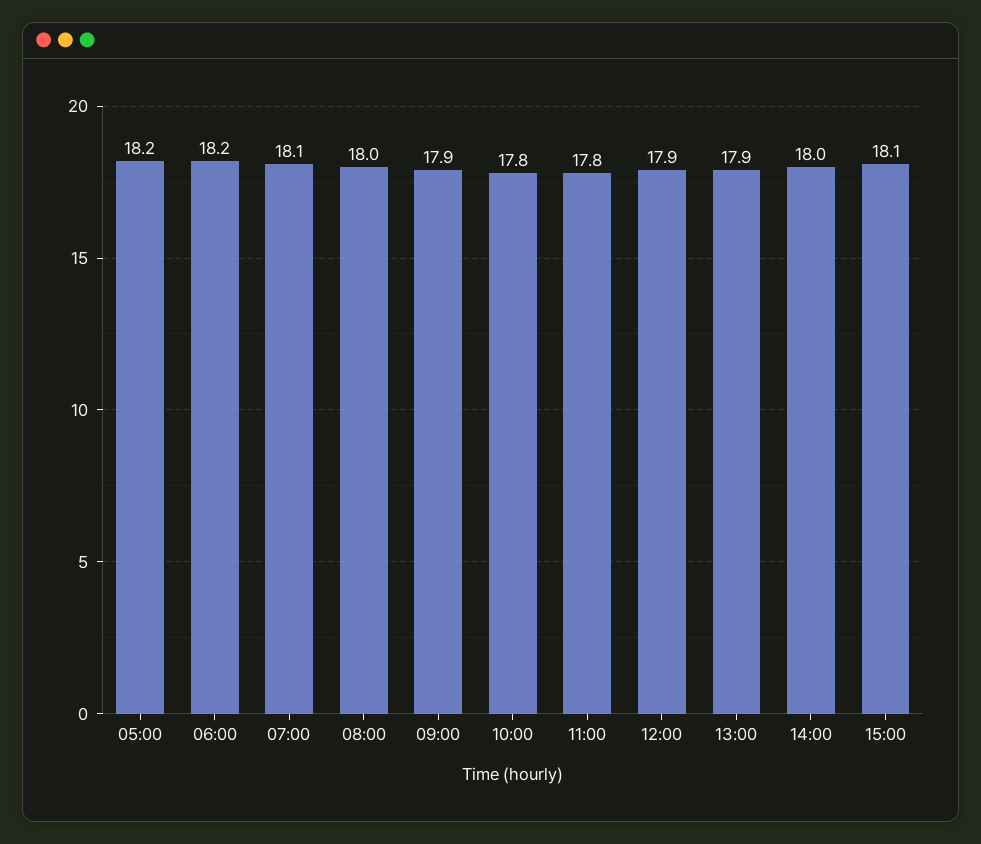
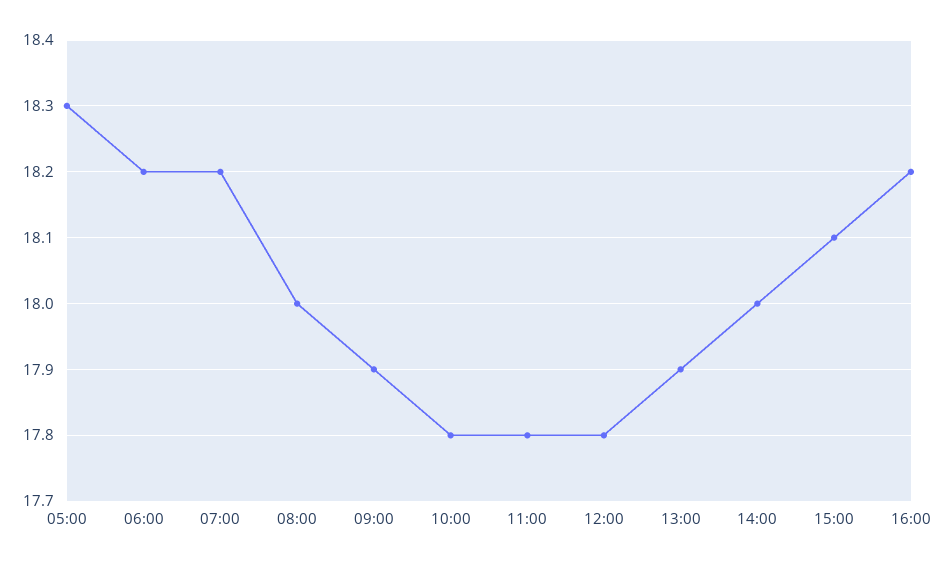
05:00: 18.2 -> 18.3
07:00: 18.1 -> 18.2
12:00: 17.9 -> 17.8
16:00: none -> 18.2

